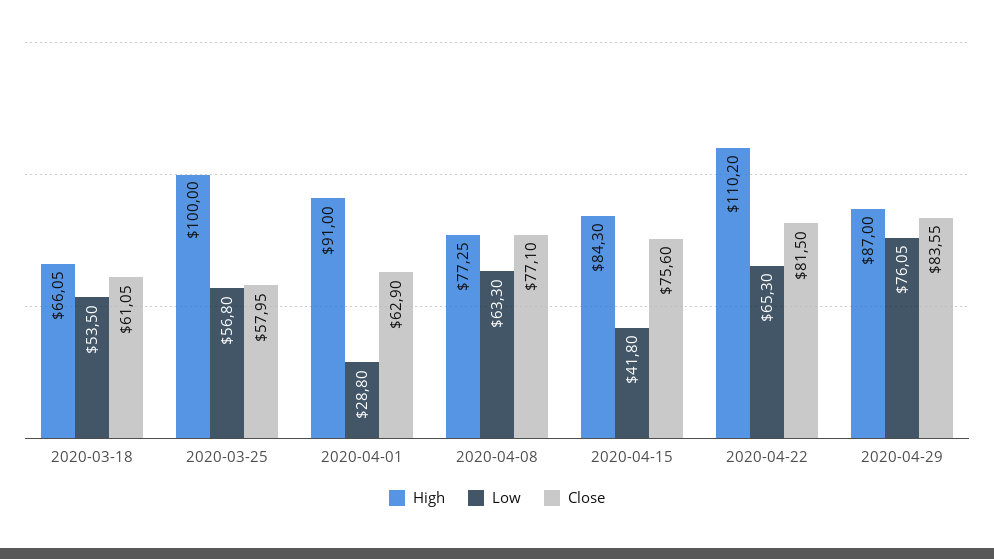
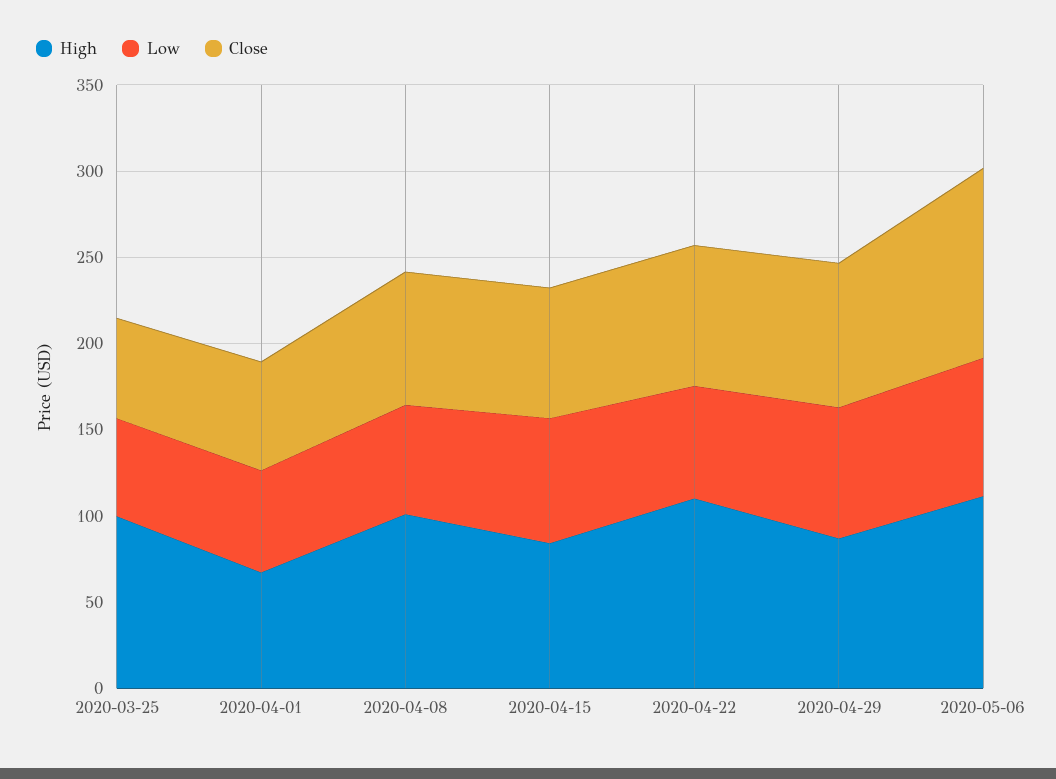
High, 2020-03-18: 66.05 -> none
Low, 2020-03-18: 53.5 -> none
Close, 2020-03-18: 61.05 -> none
High, 2020-04-01: 91 -> 70
Low, 2020-04-01: 28.8 -> 60
High, 2020-04-08: 77.25 -> 100
Low, 2020-04-15: 41.8 -> 70
High, 2020-05-06: none -> 110
Low, 2020-05-06: none -> 80
Close, 2020-05-06: none -> 110

